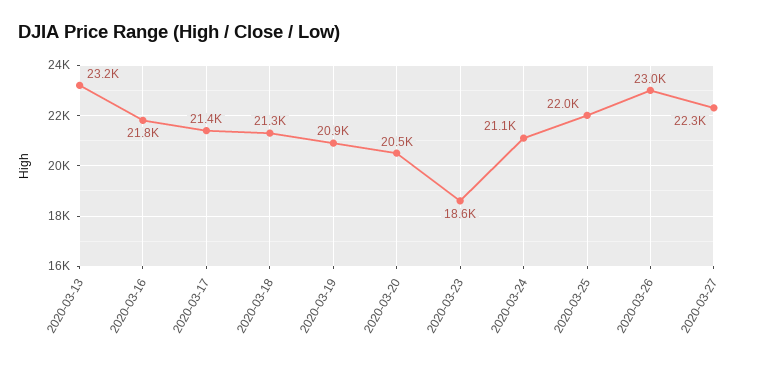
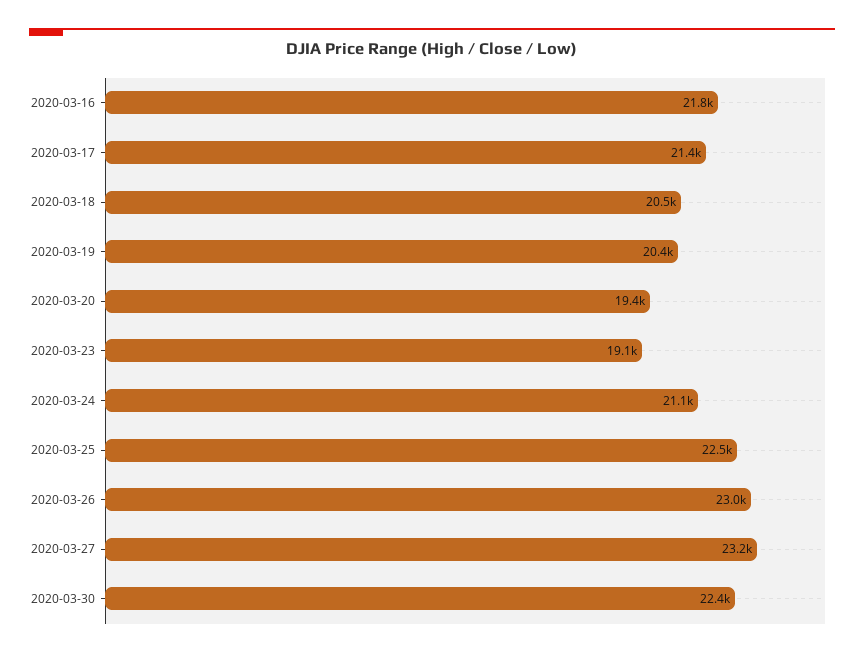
2020-03-13: 23200 -> none
2020-03-18: 21300 -> 20500
2020-03-19: 20900 -> 20400
2020-03-20: 20500 -> 19400
2020-03-23: 18600 -> 19100
2020-03-25: 22000 -> 22500
2020-03-27: 22300 -> 23200
2020-03-30: none -> 22400

